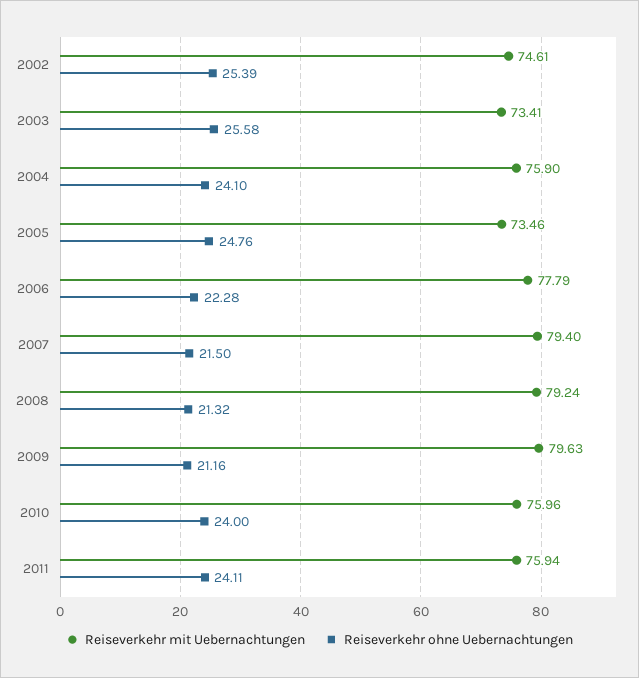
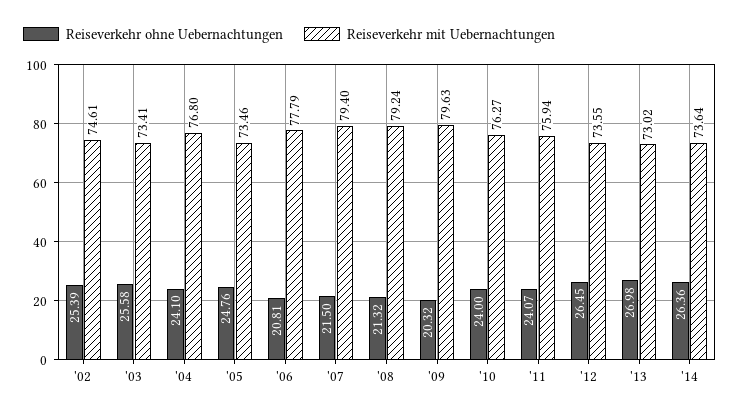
Reiseverkehr mit Uebernachtungen, 2004: 75.9 -> 76.8
Reiseverkehr ohne Uebernachtungen, 2006: 22.28 -> 20.81
Reiseverkehr ohne Uebernachtungen, 2009: 21.16 -> 20.32
Reiseverkehr mit Uebernachtungen, 2010: 75.96 -> 76.27
Reiseverkehr ohne Uebernachtungen, 2011: 24.11 -> 24.07
Reiseverkehr ohne Uebernachtungen, '12: none -> 26.45
Reiseverkehr mit Uebernachtungen, '12: none -> 73.55
Reiseverkehr ohne Uebernachtungen, '13: none -> 26.98
Reiseverkehr mit Uebernachtungen, '13: none -> 73.02
Reiseverkehr ohne Uebernachtungen, '14: none -> 26.36
Reiseverkehr mit Uebernachtungen, '14: none -> 73.64

